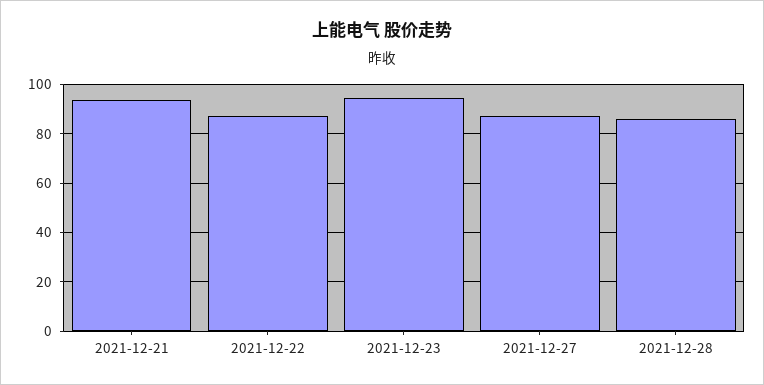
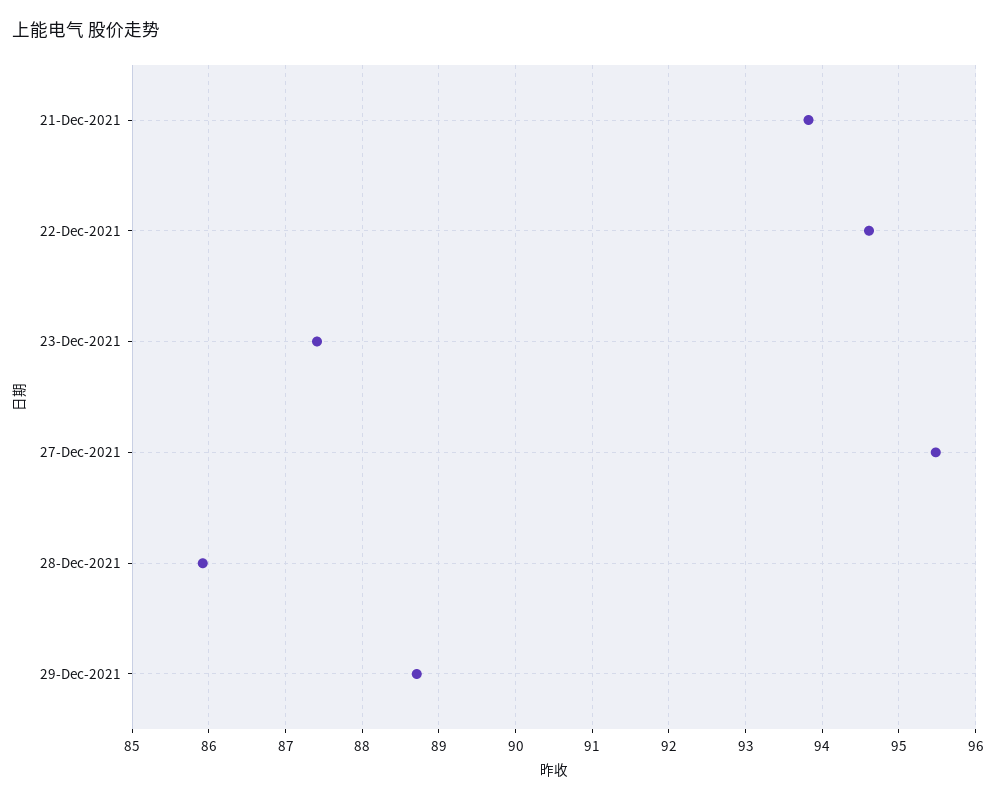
2021-12-22: 87.5 -> 94.6
2021-12-23: 95 -> 87.4
2021-12-27: 87.5 -> 95.5
29-Dec-2021: none -> 88.7

